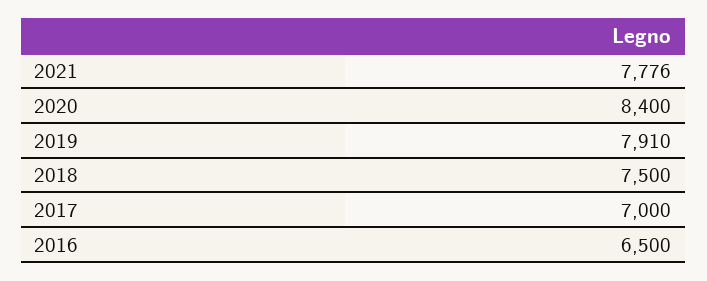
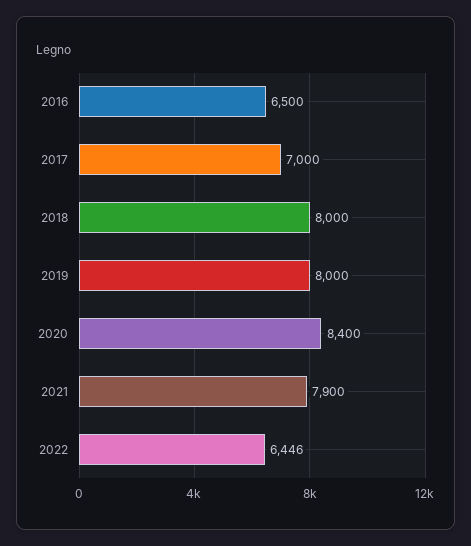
2021: 7776 -> 7900
2019: 7910 -> 8000
2018: 7500 -> 8000
2022: none -> 6446

